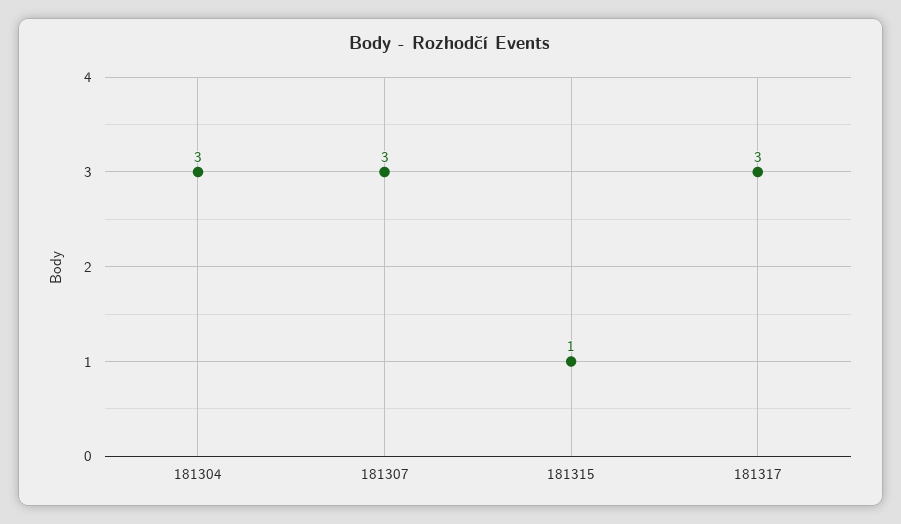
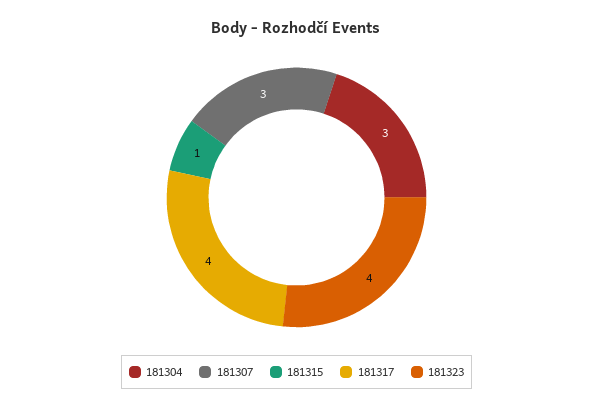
181317: 3 -> 4
181323: none -> 4

